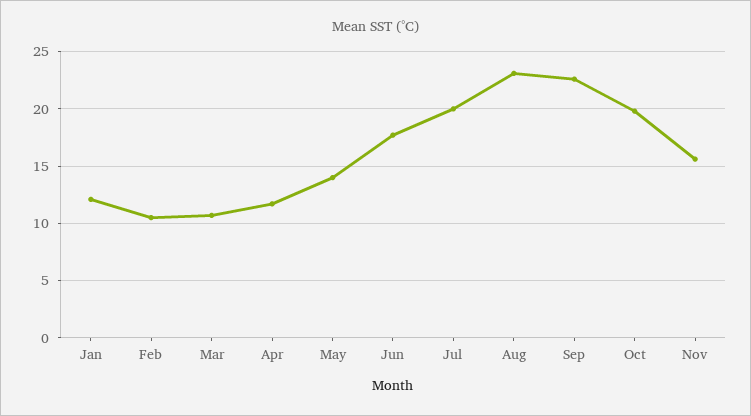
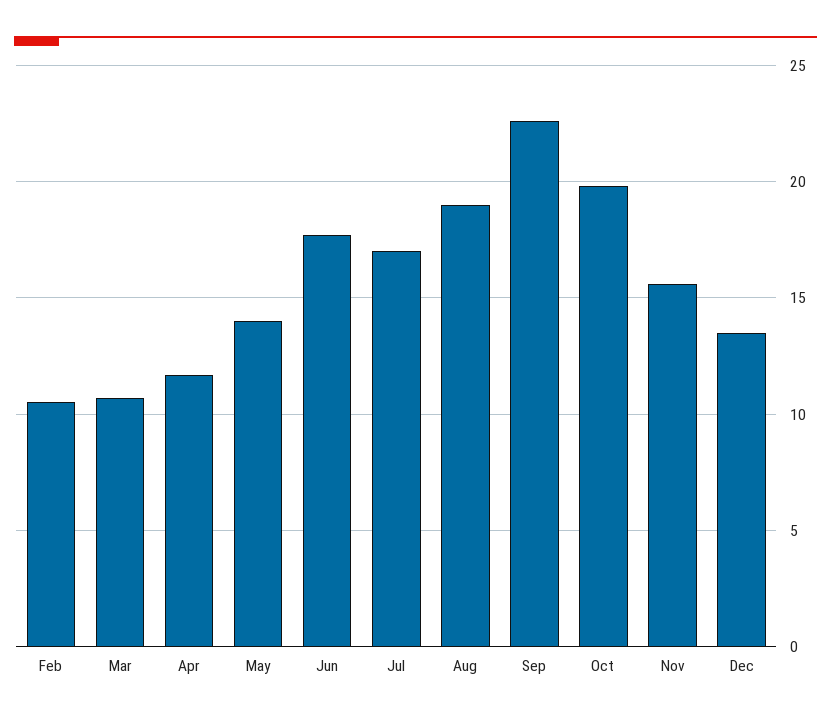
Jan: 12 -> none
Jul: 20 -> 17
Aug: 23 -> 19
Dec: none -> 13.5

